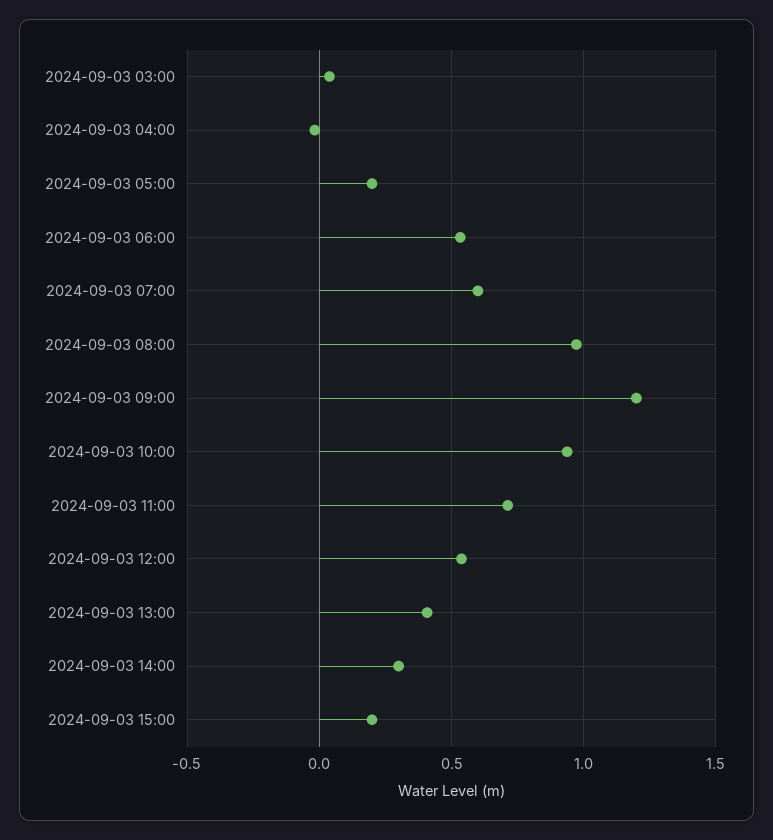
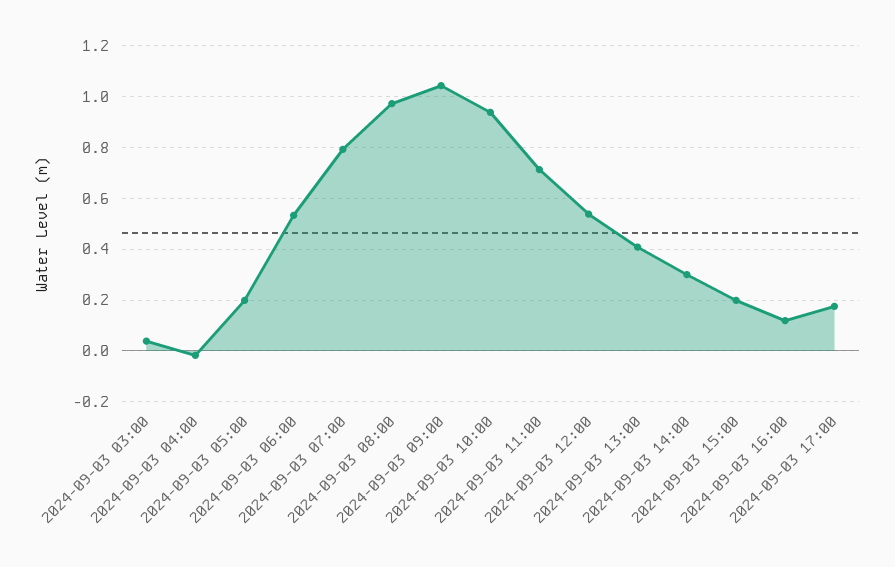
2024-09-03 07:00: 0.6 -> 0.8
2024-09-03 09:00: 1.2 -> 1.05
2024-09-03 16:00: none -> 0.125
2024-09-03 17:00: none -> 0.175

